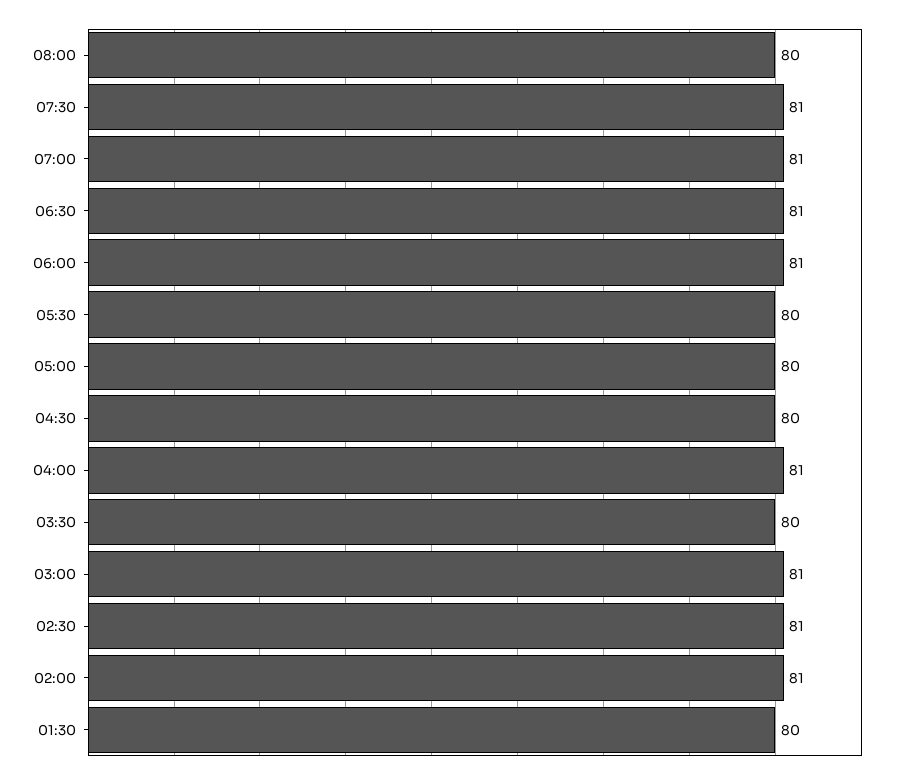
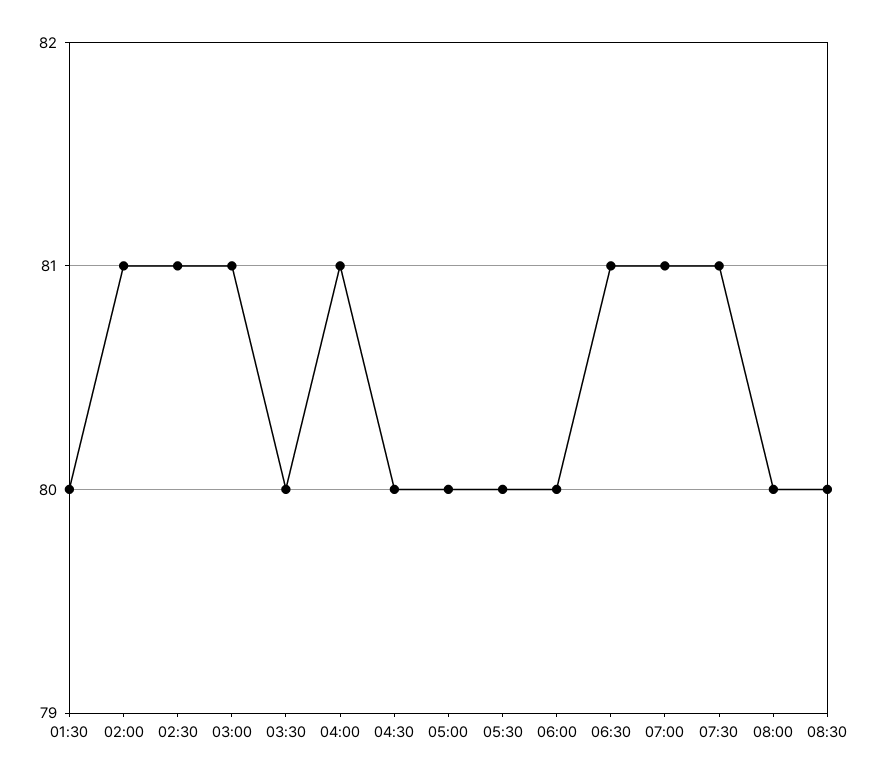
06:00: 81 -> 80
08:30: none -> 80

